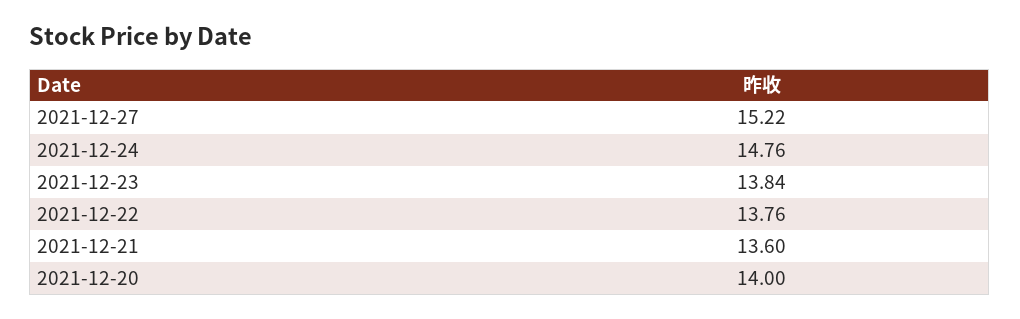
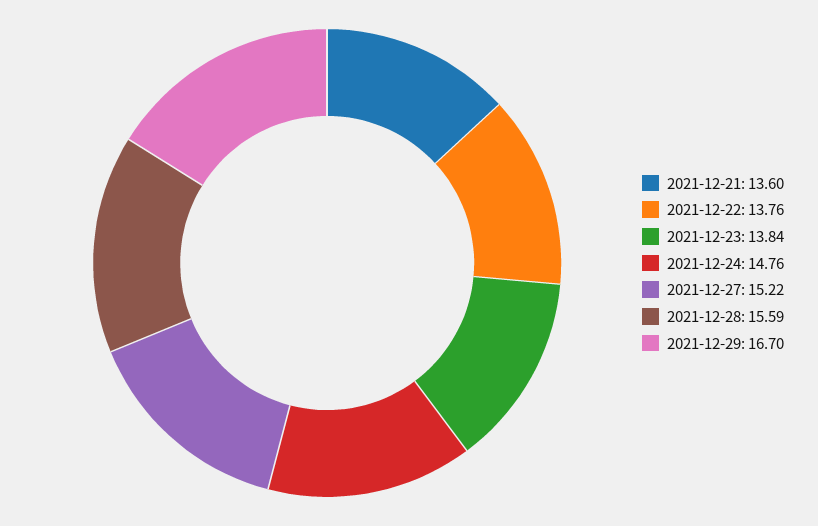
2021-12-20: 14 -> none
2021-12-28: none -> 15.59
2021-12-29: none -> 16.7

